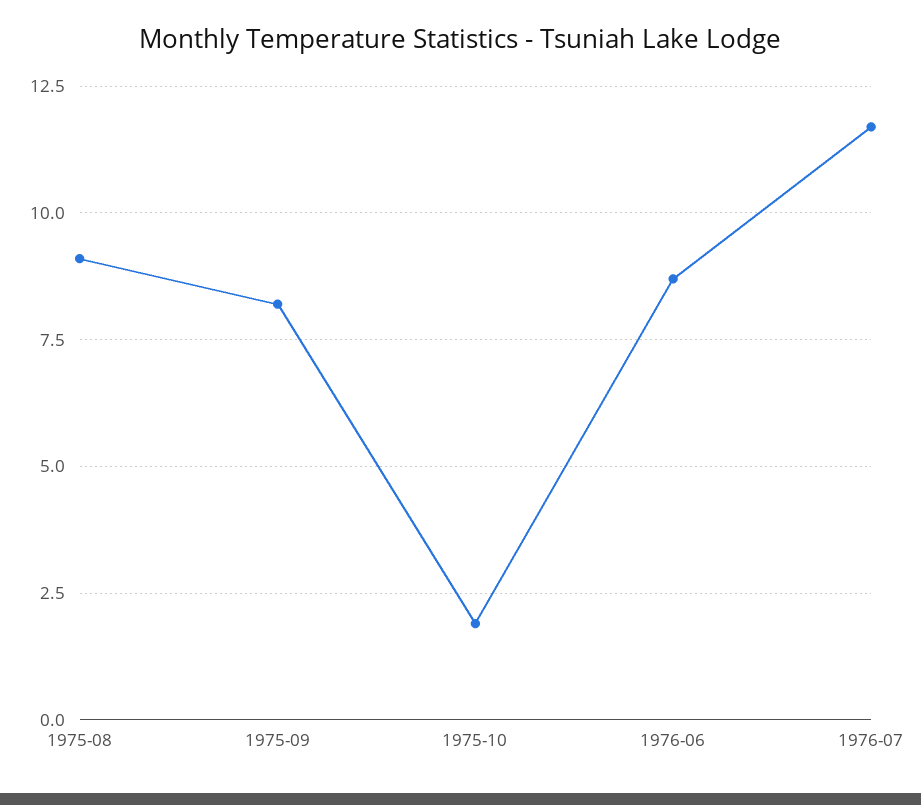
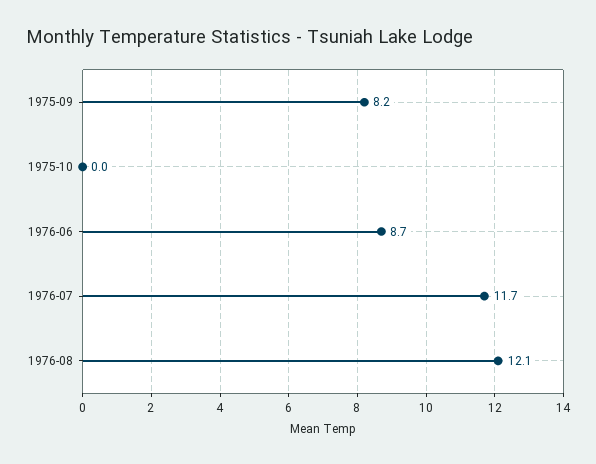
1975-08: 9 -> none
1975-10: 2 -> 0
1976-08: none -> 12.1

